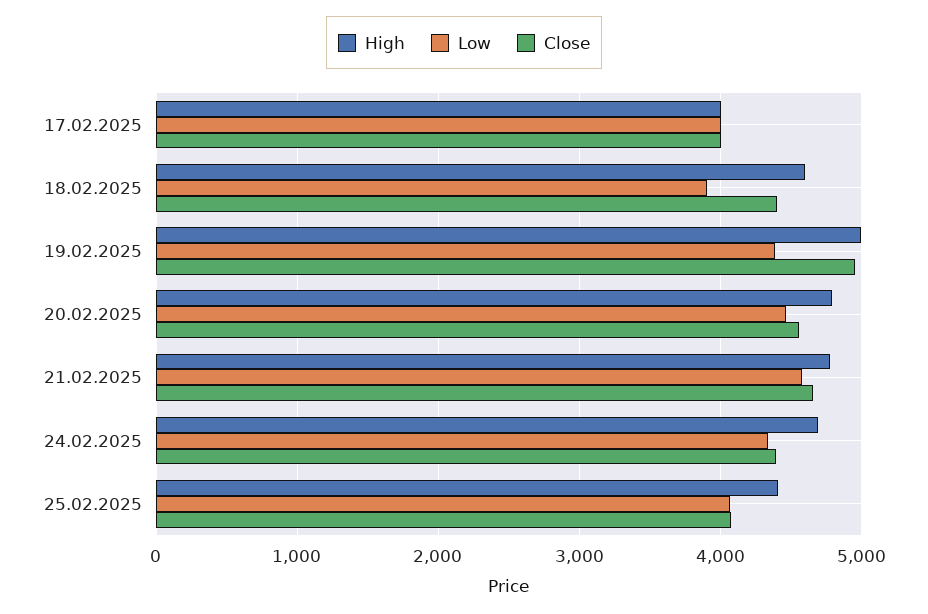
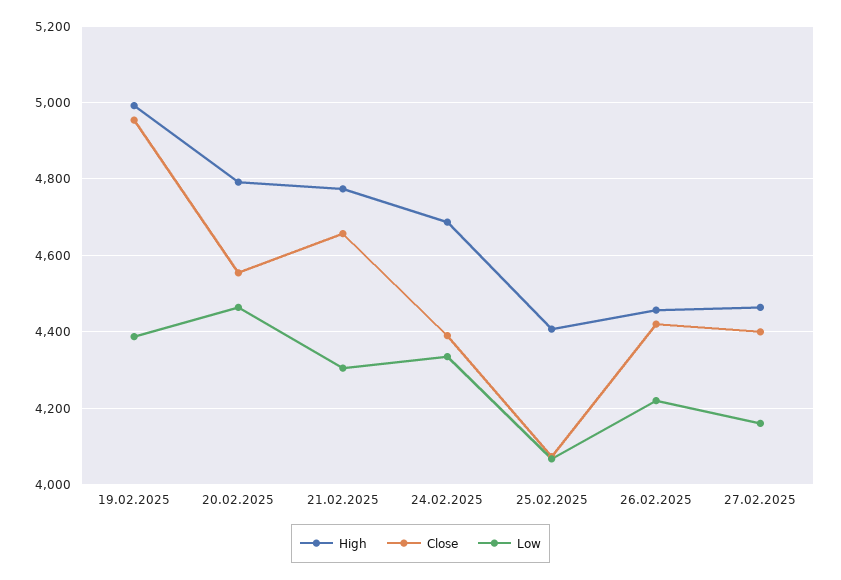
High, 17.02.2025: 4000 -> none
Low, 17.02.2025: 4000 -> none
Close, 17.02.2025: 4000 -> none
High, 18.02.2025: 4600 -> none
Low, 18.02.2025: 3900 -> none
Close, 18.02.2025: 4400 -> none
Low, 21.02.2025: 4600 -> 4300
High, 26.02.2025: none -> 4460
Close, 26.02.2025: none -> 4420
Low, 26.02.2025: none -> 4220
High, 27.02.2025: none -> 4460
Close, 27.02.2025: none -> 4400
Low, 27.02.2025: none -> 4160

